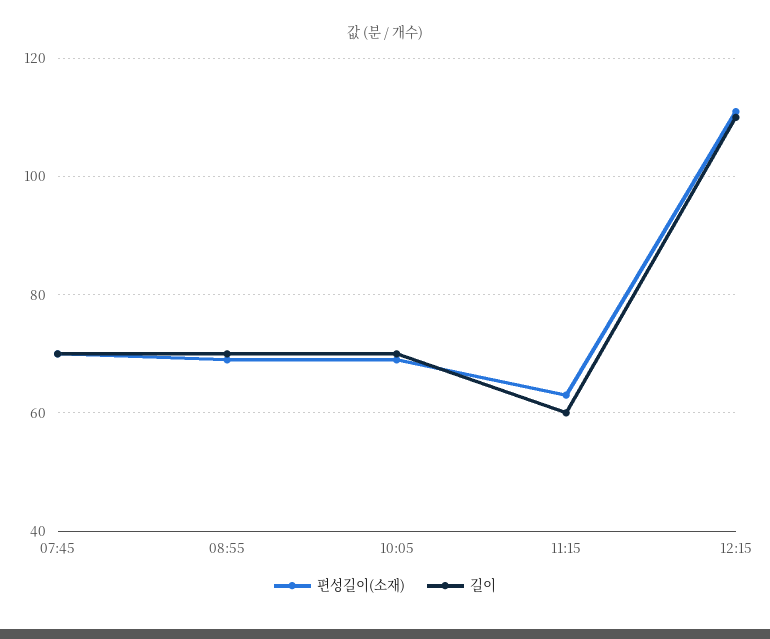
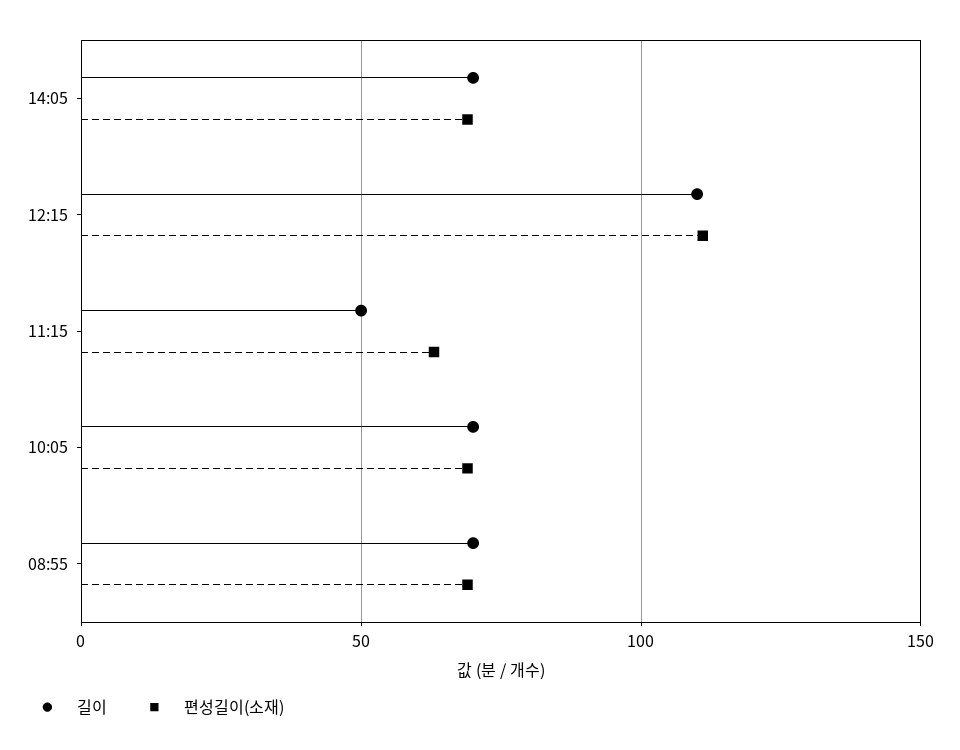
편성길이(소재), 07:45: 70 -> none
길이, 07:45: 70 -> none
길이, 11:15: 60 -> 50
길이, 14:05: none -> 70
편성길이(소재), 14:05: none -> 70

